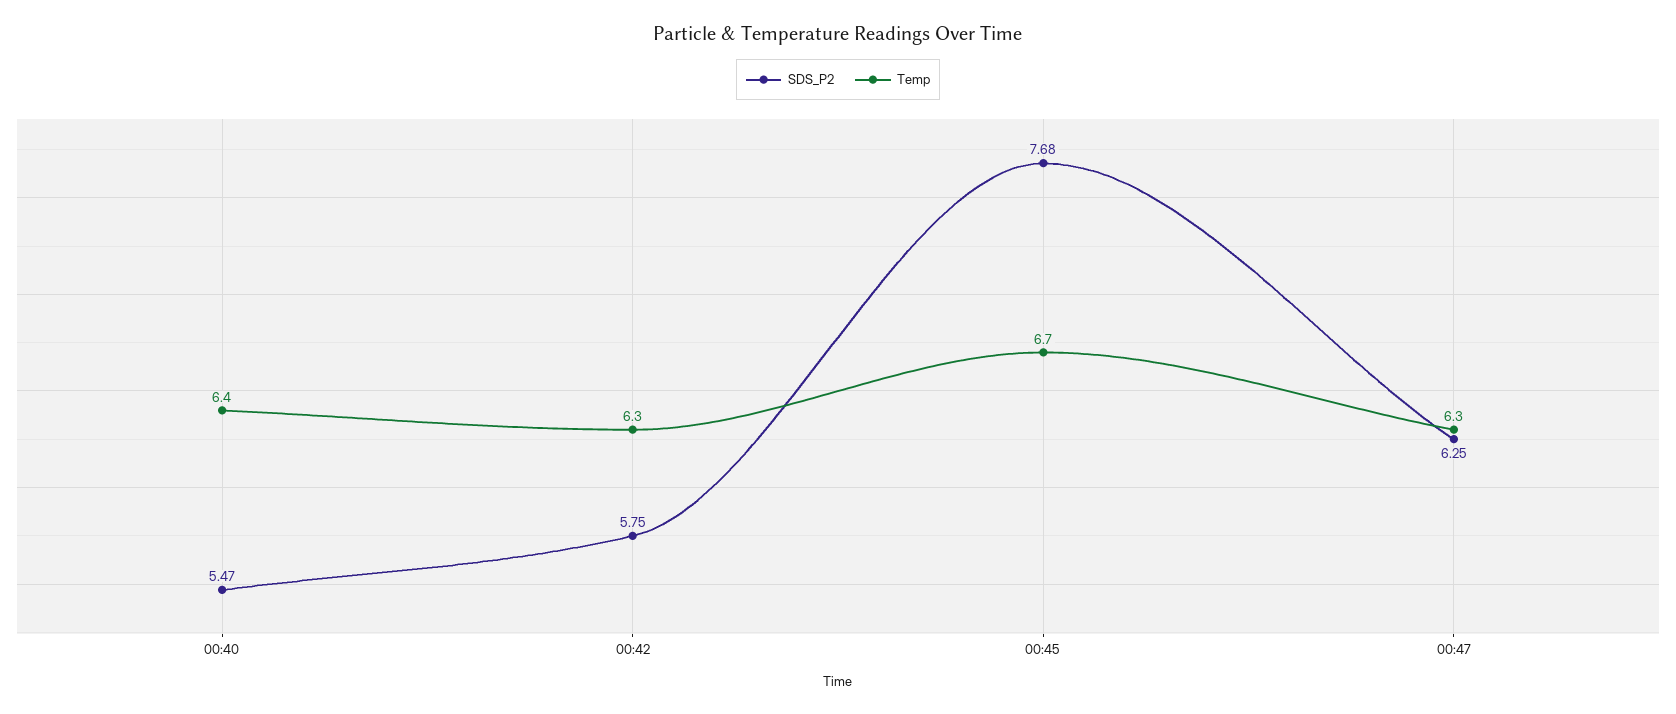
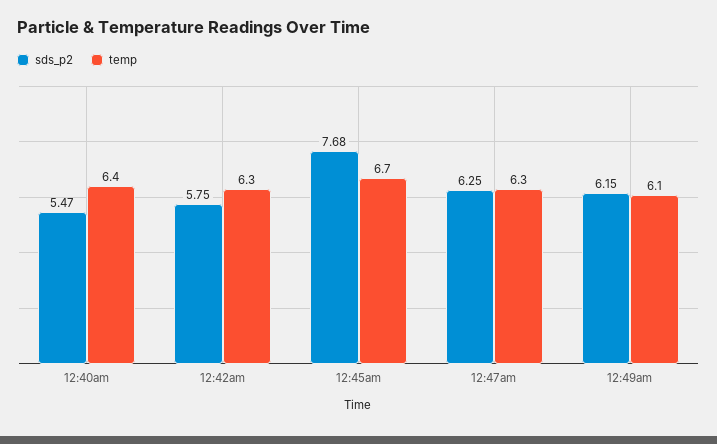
SDS_P2, 12:49am: none -> 6.15
Temp, 12:49am: none -> 6.1

